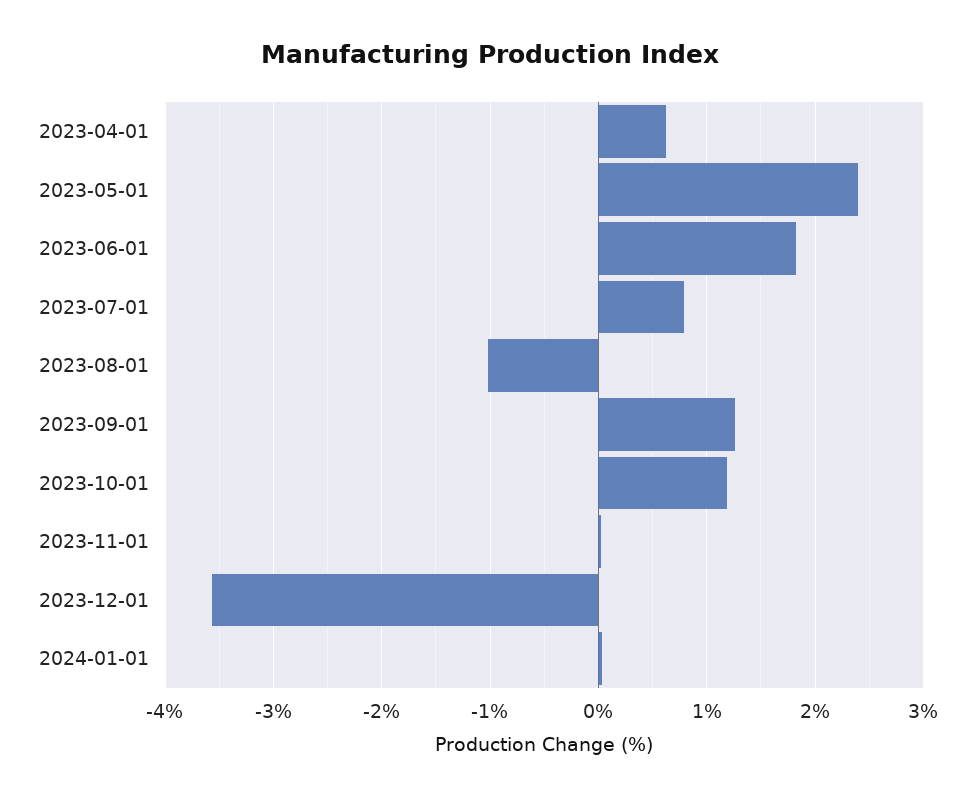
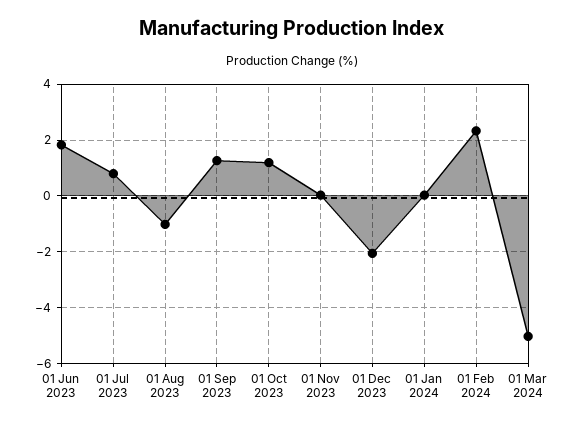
2023-04-01: 0.6 -> none
2023-05-01: 2.4 -> none
2023-12-01: -3.6 -> -2
01 Feb 2024: none -> 2.25
01 Mar 2024: none -> -5

